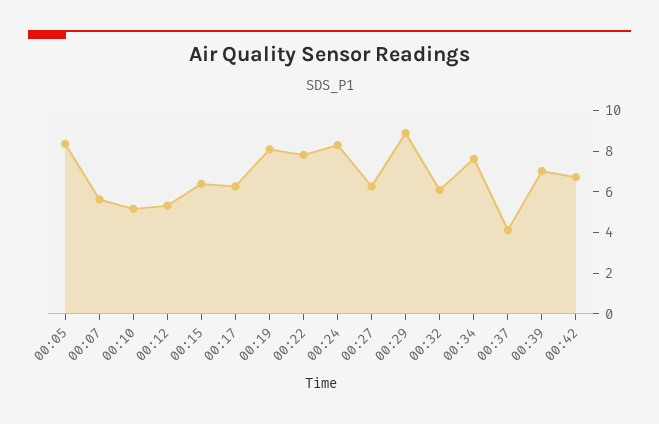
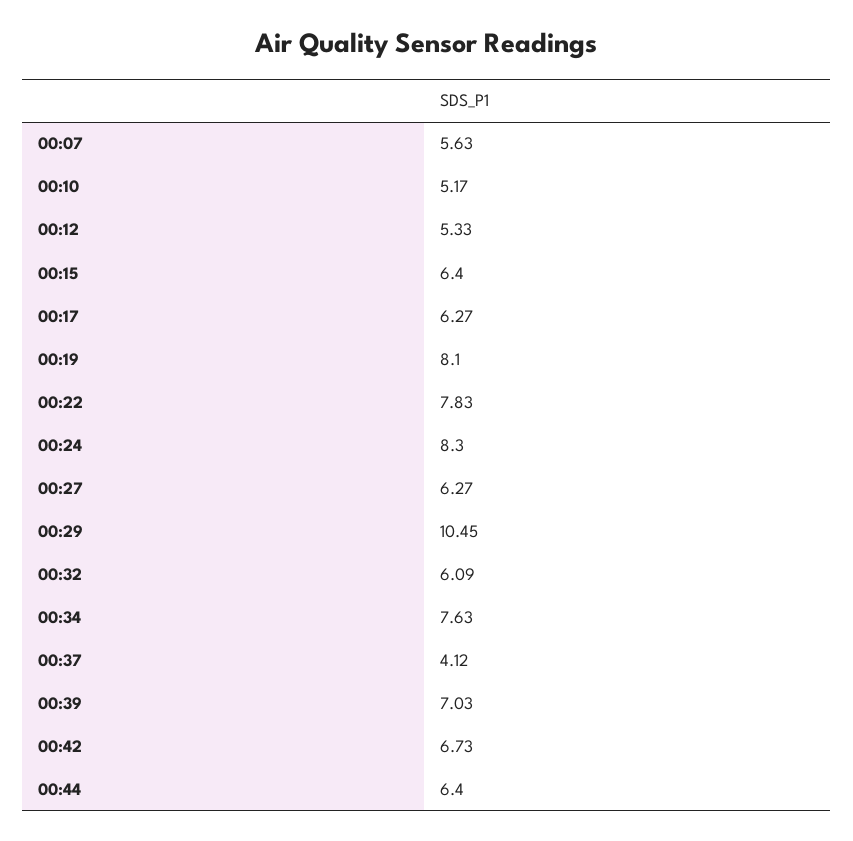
00:05: 8.5 -> none
00:29: 9 -> 10.45
00:44: none -> 6.4

